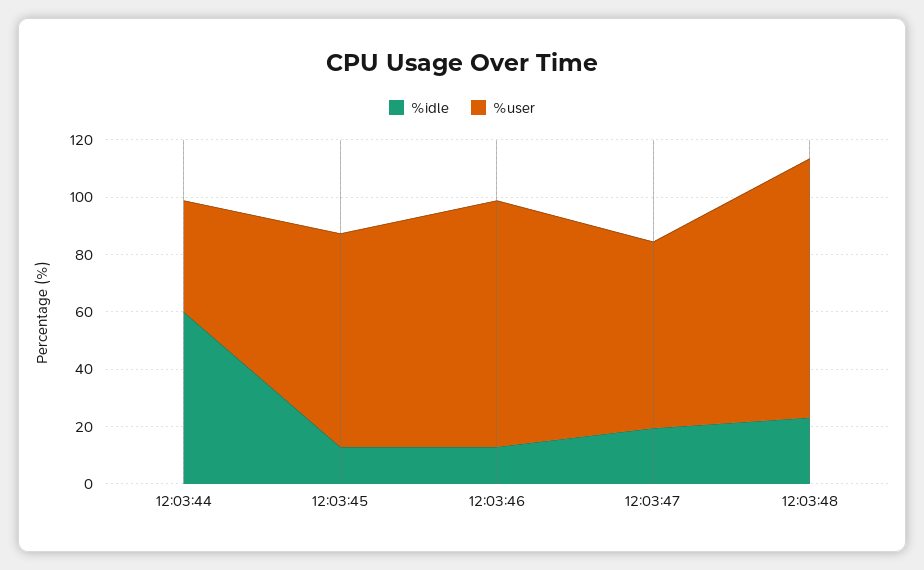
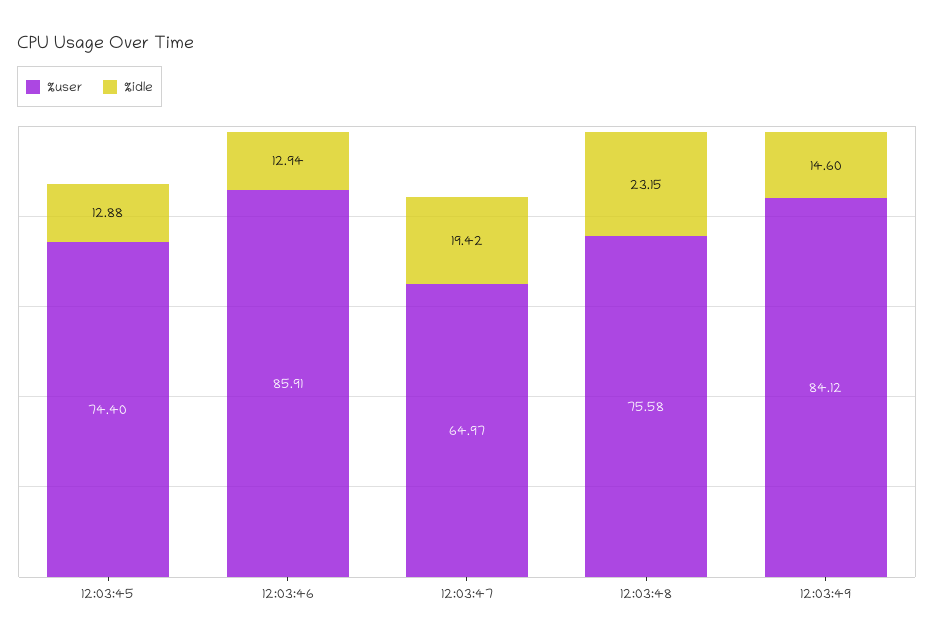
%idle, 12:03:44: 60 -> none
%user, 12:03:44: 40 -> none
%user, 12:03:48: 90 -> 75.58
%user, 12:03:49: none -> 84.12
%idle, 12:03:49: none -> 14.6

